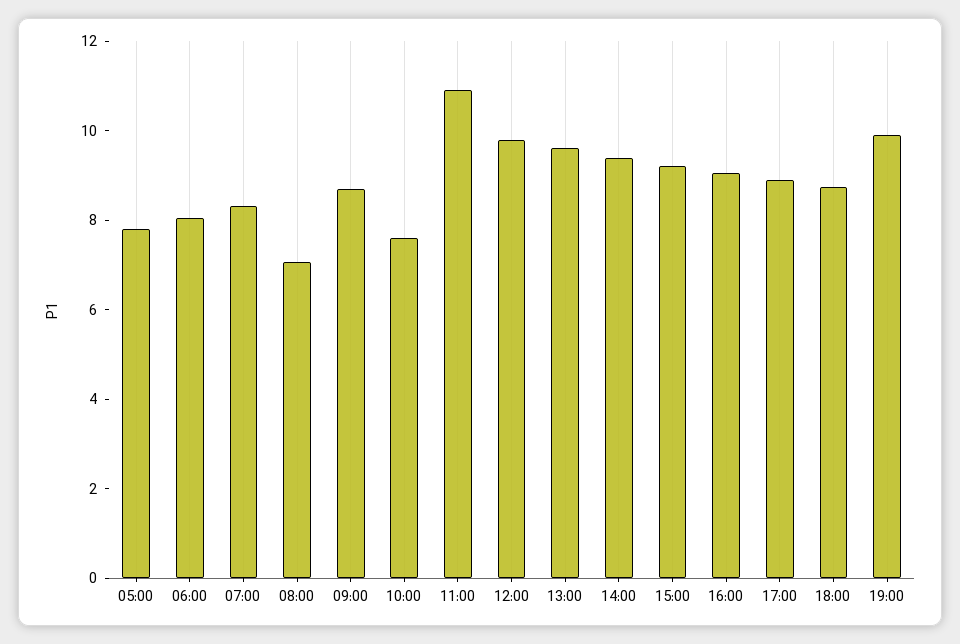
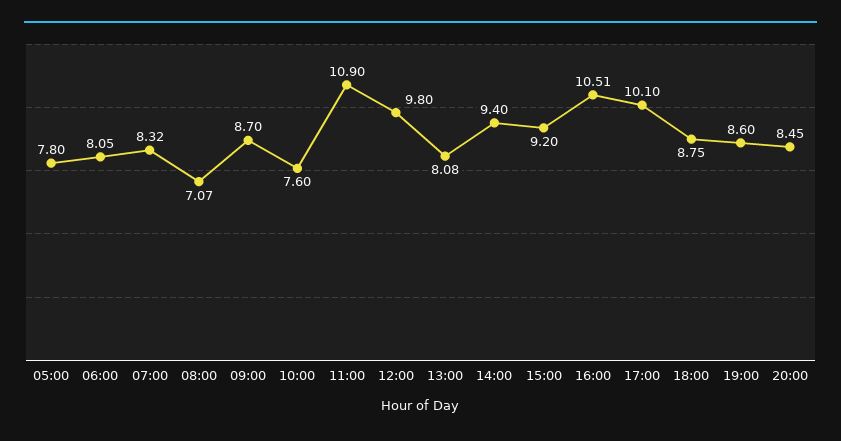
13:00: 9.5 -> 8.08
16:00: 9 -> 10.51
17:00: 9 -> 10.1
19:00: 10 -> 8.6
20:00: none -> 8.45

